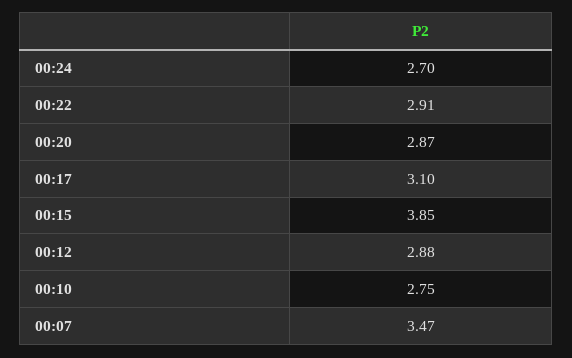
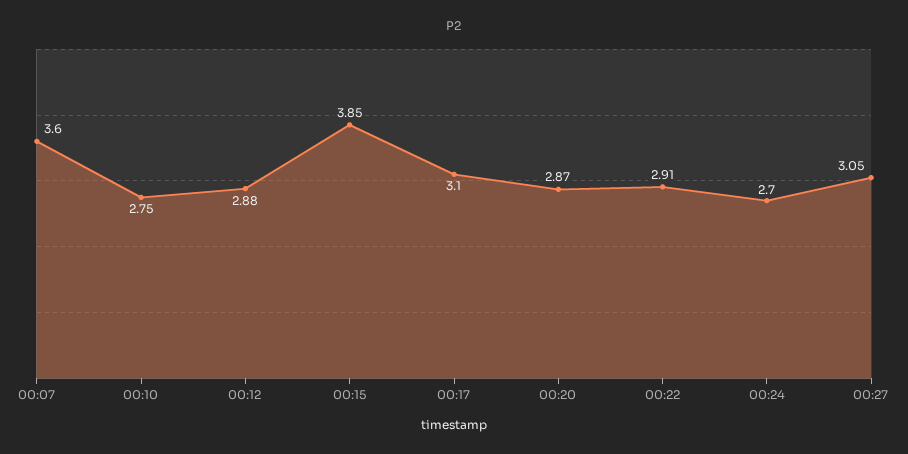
00:07: 3.47 -> 3.6
00:27: none -> 3.05

